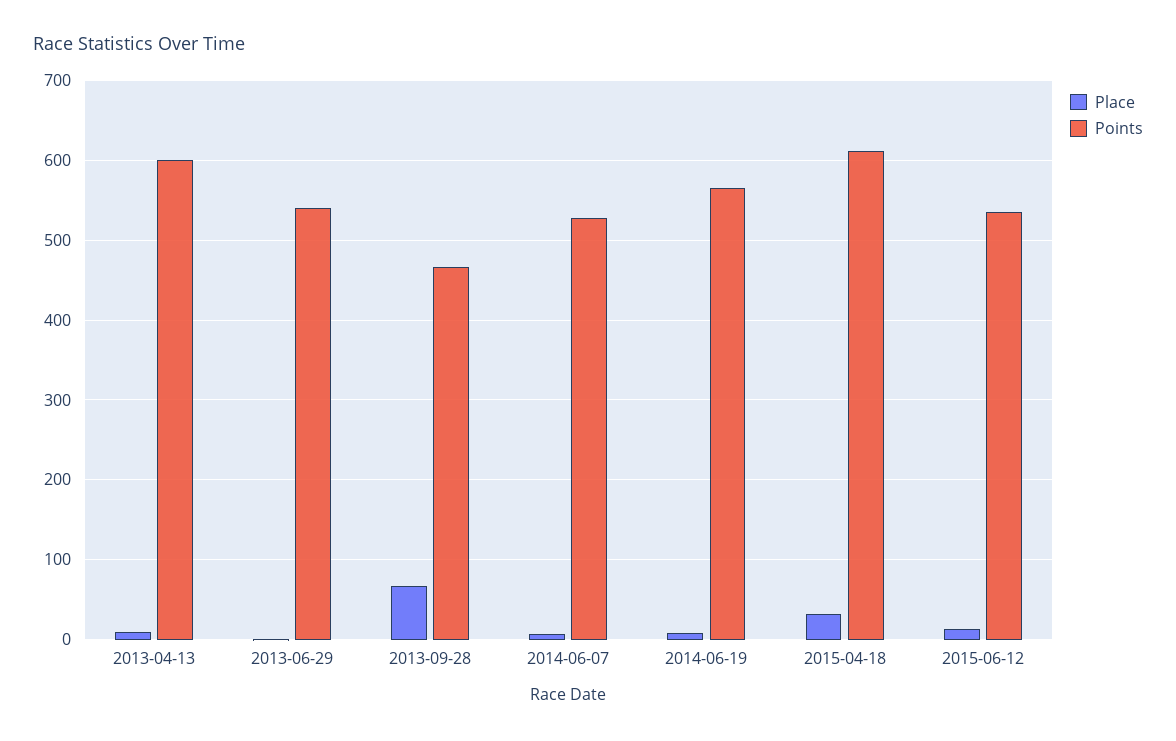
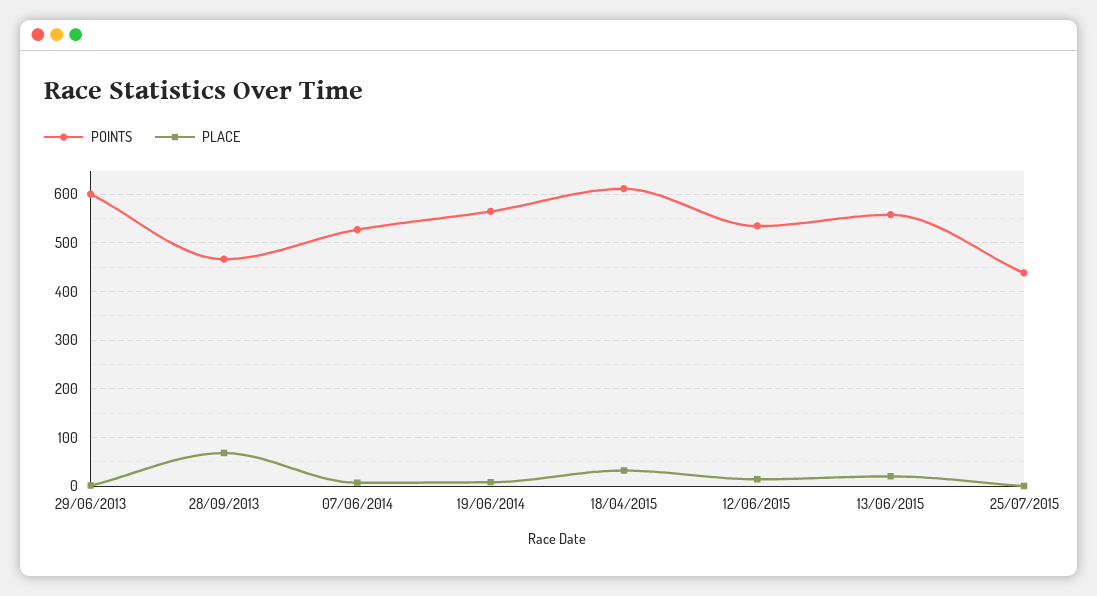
Place, 2013-04-13: 10 -> none
Points, 2013-04-13: 600 -> none
Points, 2013-06-29: 540 -> 600
Points, 13/06/2015: none -> 560
Place, 13/06/2015: none -> 20
Points, 25/07/2015: none -> 440
Place, 25/07/2015: none -> 0

